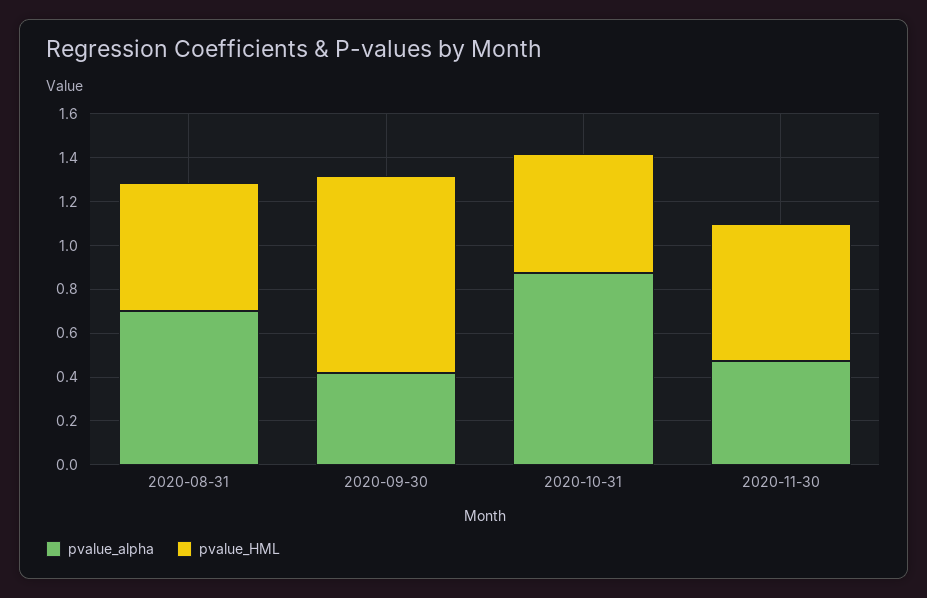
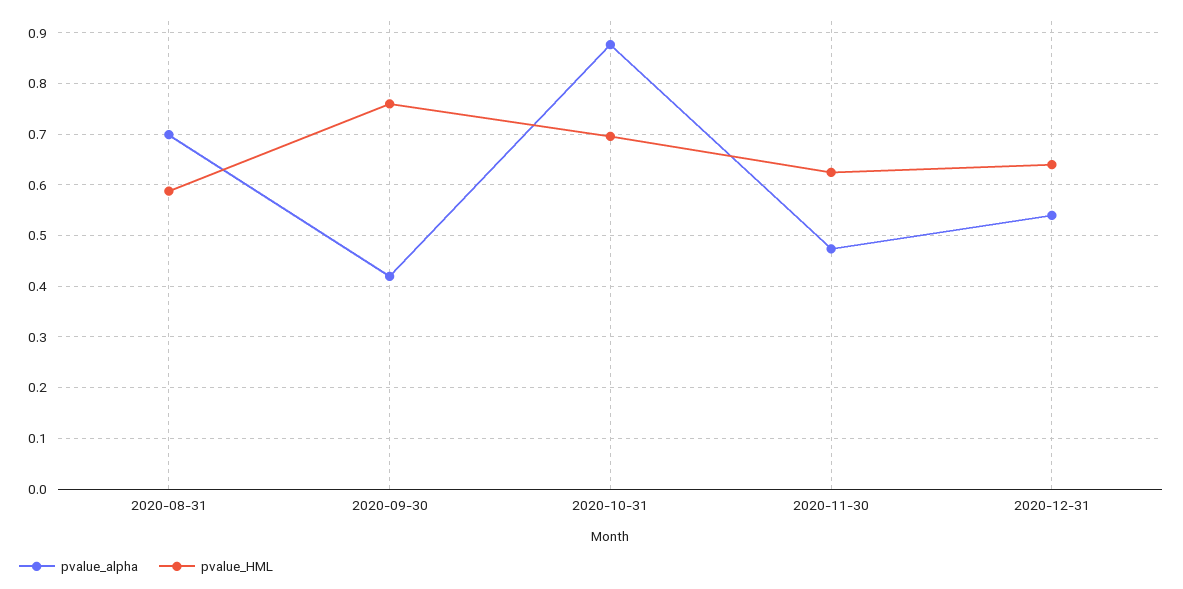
pvalue_HML, 2020-09-30: 0.9 -> 0.76
pvalue_HML, 2020-10-31: 0.55 -> 0.7
pvalue_alpha, 2020-12-31: none -> 0.54
pvalue_HML, 2020-12-31: none -> 0.64

